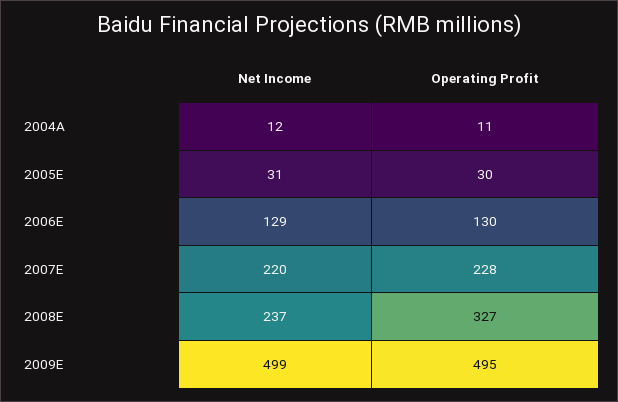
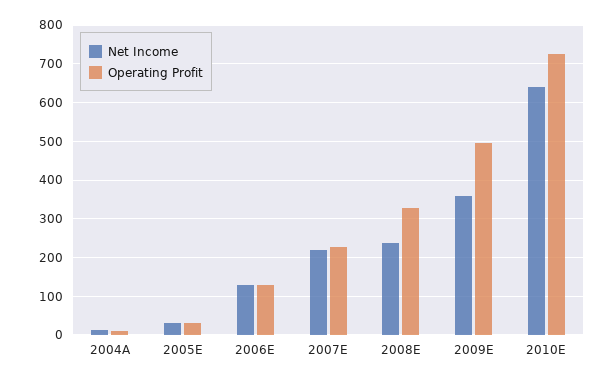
Net Income, 2009E: 499 -> 360
Net Income, 2010E: none -> 640
Operating Profit, 2010E: none -> 720

